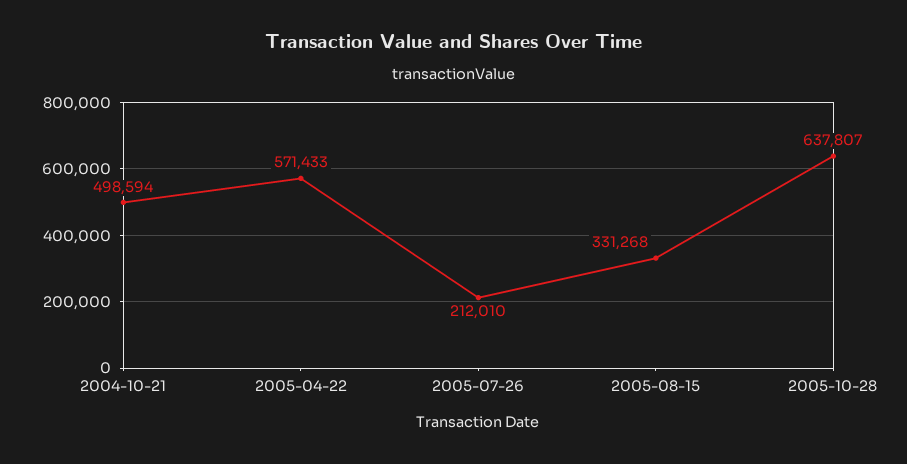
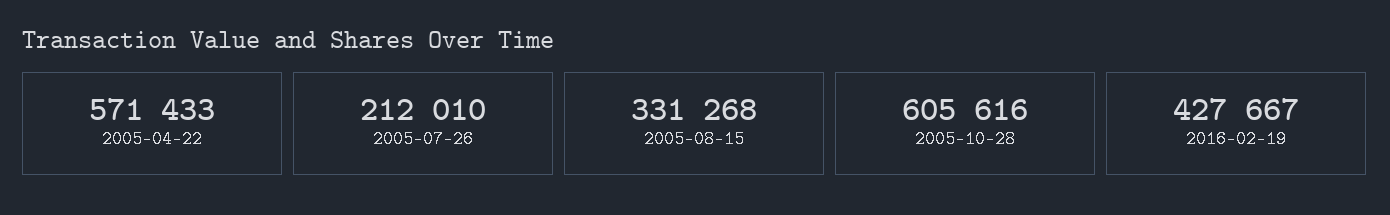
2004-10-21: 498594 -> none
2005-10-28: 637807 -> 605616
2016-02-19: none -> 427667

